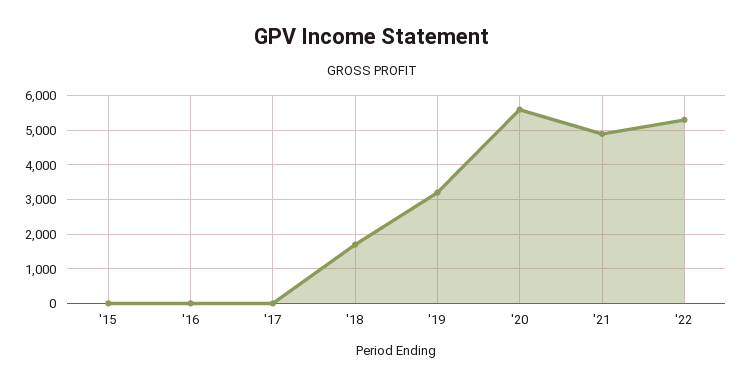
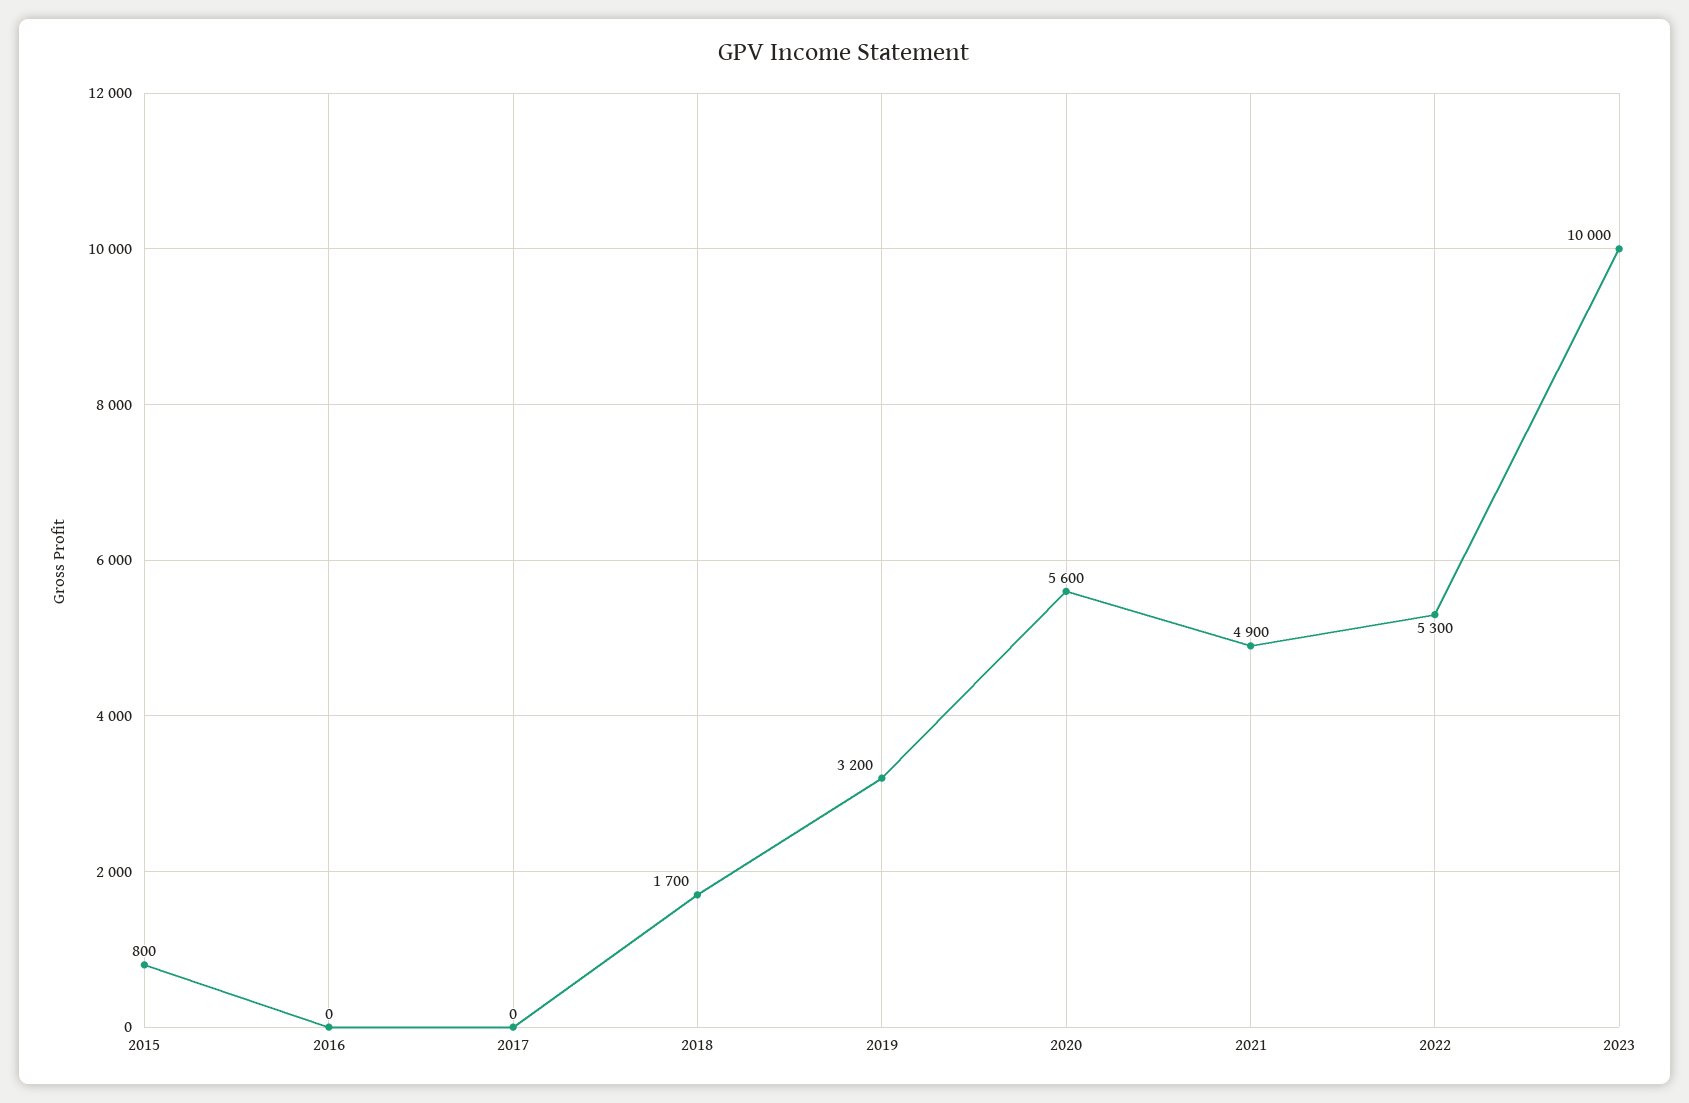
'15: 0 -> 800
2023: none -> 10000

